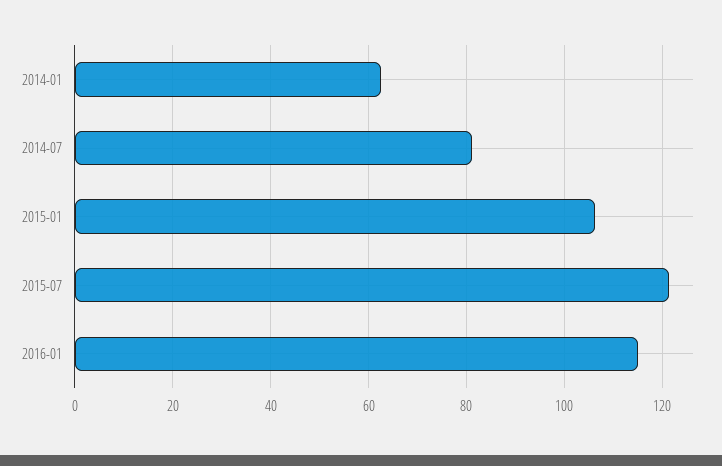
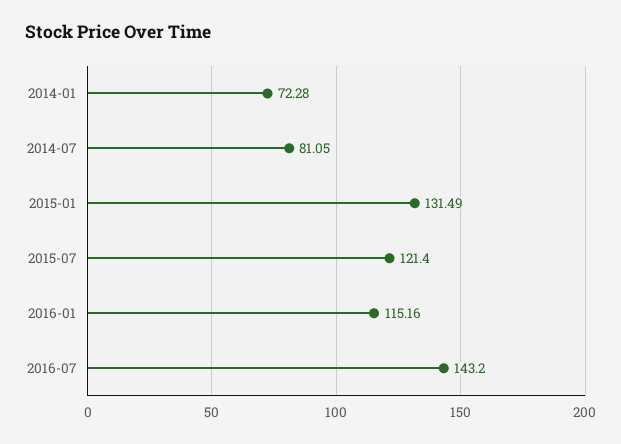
2014-01: 62 -> 72.28
2015-01: 106 -> 131.49
2016-07: none -> 143.2

